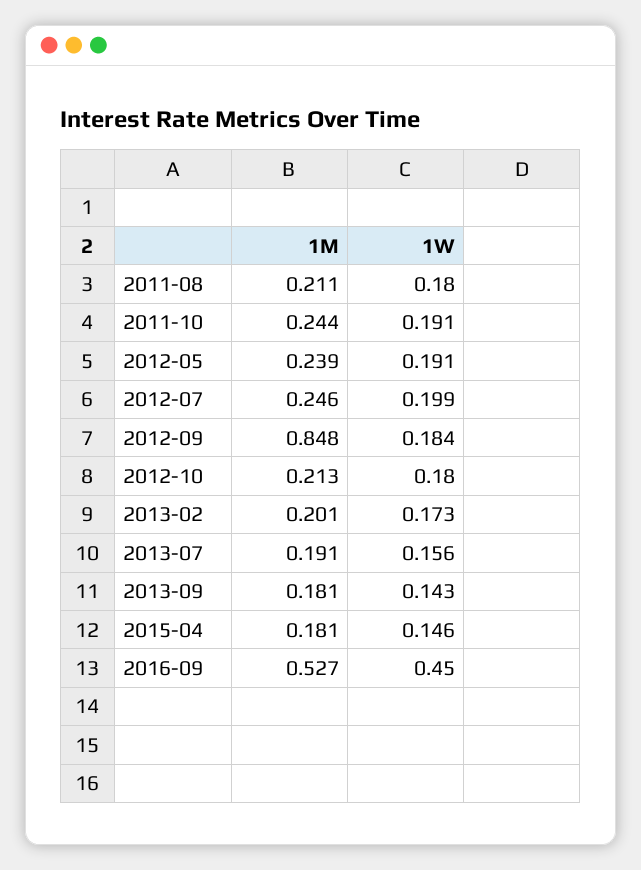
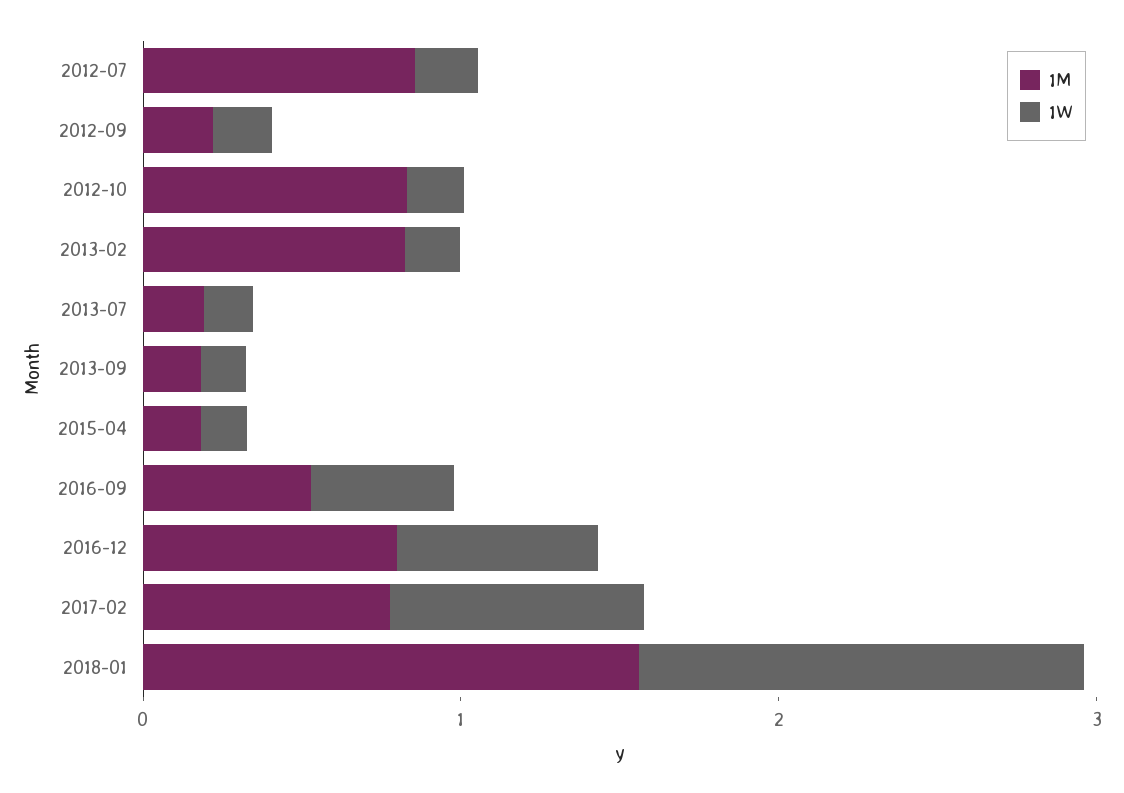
1M, 2011-08: 0.211 -> none
1W, 2011-08: 0.18 -> none
1M, 2011-10: 0.244 -> none
1W, 2011-10: 0.191 -> none
1M, 2012-05: 0.239 -> none
1W, 2012-05: 0.191 -> none
1M, 2012-07: 0.246 -> 0.8
1M, 2012-09: 0.848 -> 0.2
1M, 2012-10: 0.213 -> 0.8
1M, 2013-02: 0.201 -> 0.8
1M, 2016-12: none -> 0.8
1W, 2016-12: none -> 0.6
1M, 2017-02: none -> 0.8
1W, 2017-02: none -> 0.8
1M, 2018-01: none -> 1.6
1W, 2018-01: none -> 1.4

